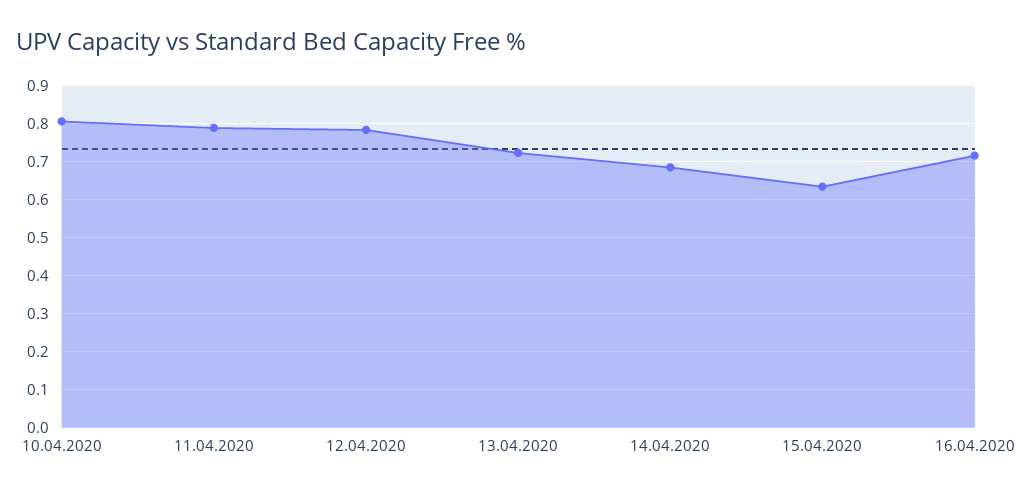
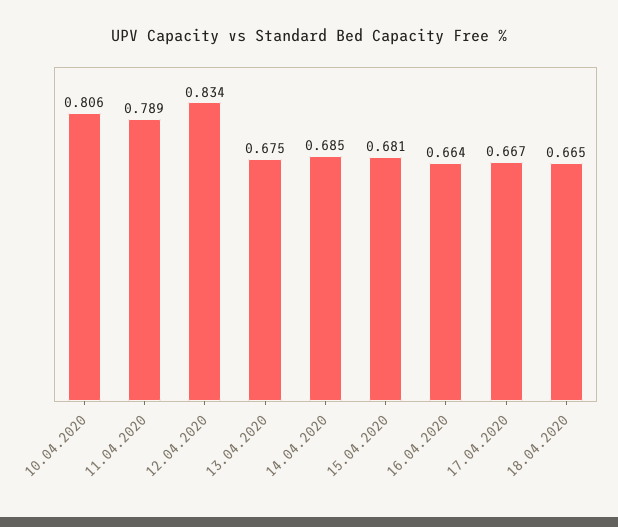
12.04.2020: 0.78 -> 0.834
13.04.2020: 0.72 -> 0.675
15.04.2020: 0.64 -> 0.681
16.04.2020: 0.72 -> 0.664
17.04.2020: none -> 0.667
18.04.2020: none -> 0.665

